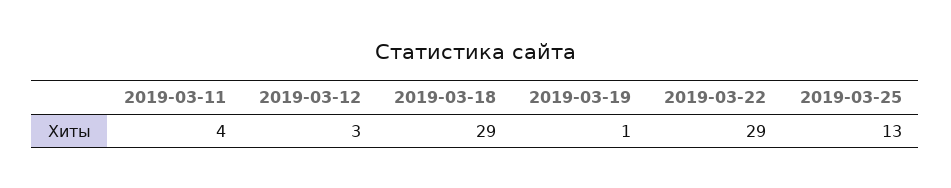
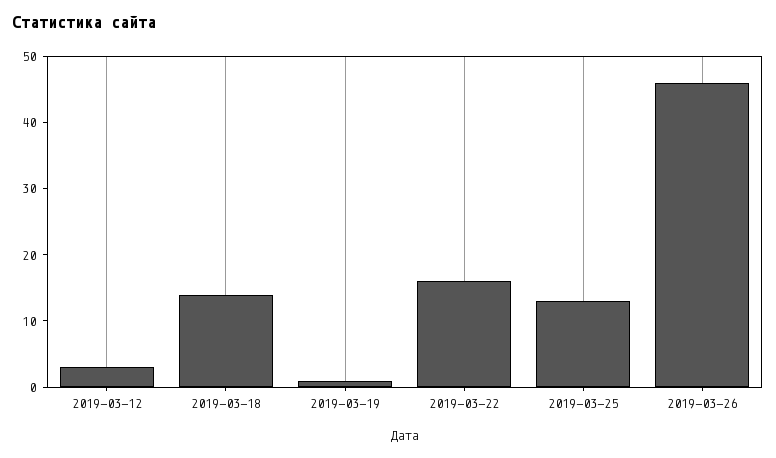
2019-03-11: 4 -> none
2019-03-18: 29 -> 15
2019-03-22: 29 -> 15
2019-03-26: none -> 45

